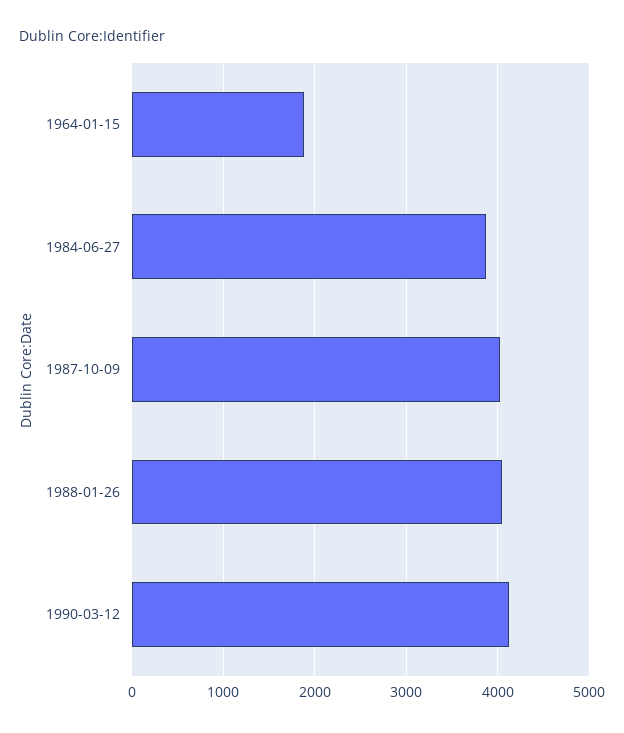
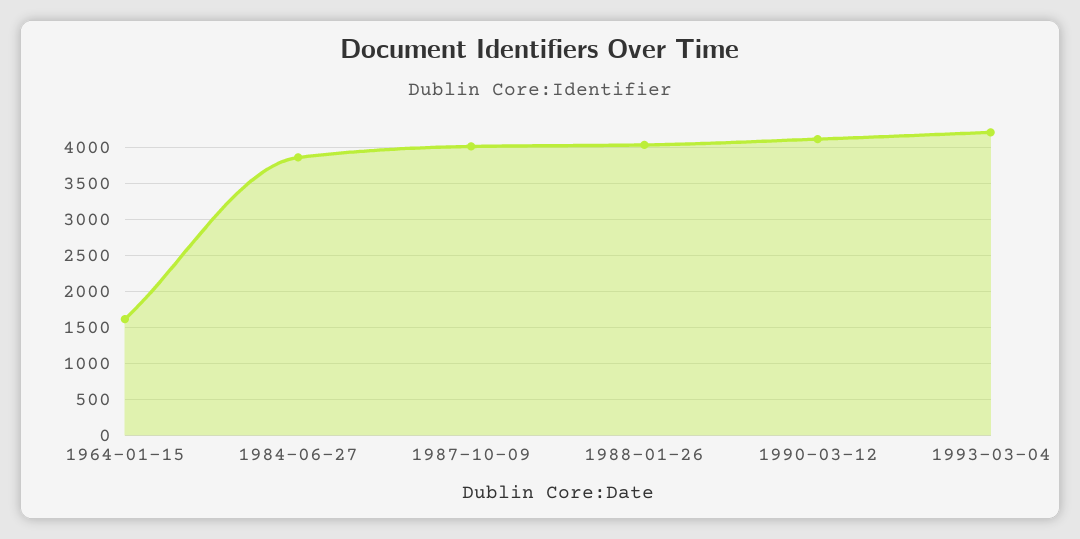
1964-01-15: 1900 -> 1600
1993-03-04: none -> 4200

